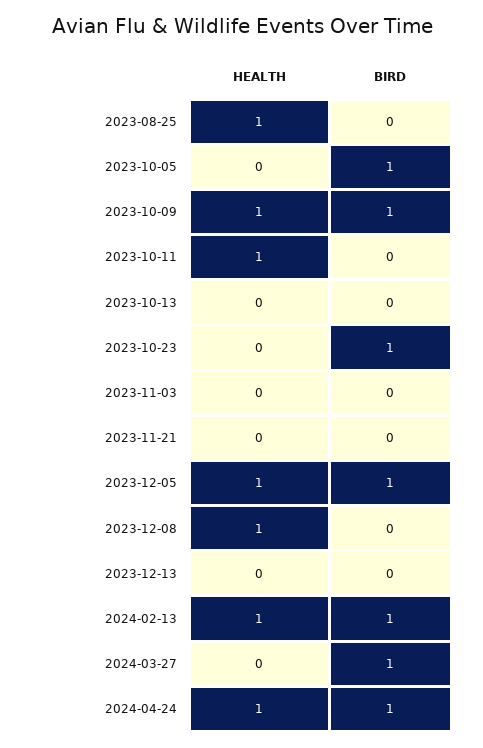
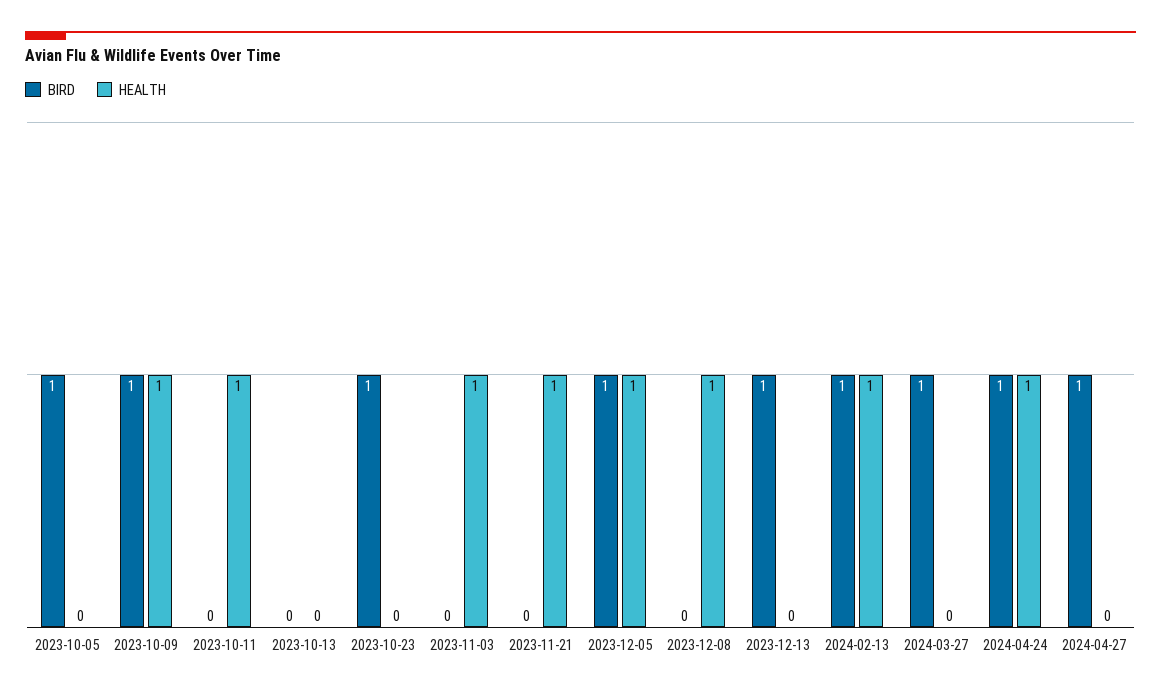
HEALTH, 2023-08-25: 1 -> none
BIRD, 2023-08-25: 0 -> none
HEALTH, 2023-11-03: 0 -> 1
HEALTH, 2023-11-21: 0 -> 1
BIRD, 2023-12-13: 0 -> 1
BIRD, 2024-04-27: none -> 1
HEALTH, 2024-04-27: none -> 0

